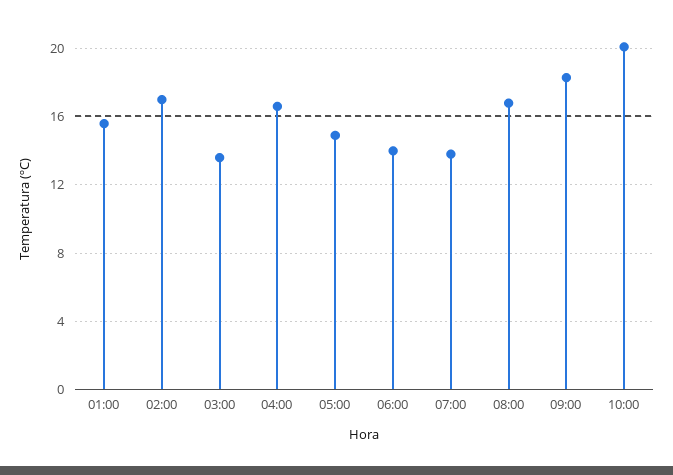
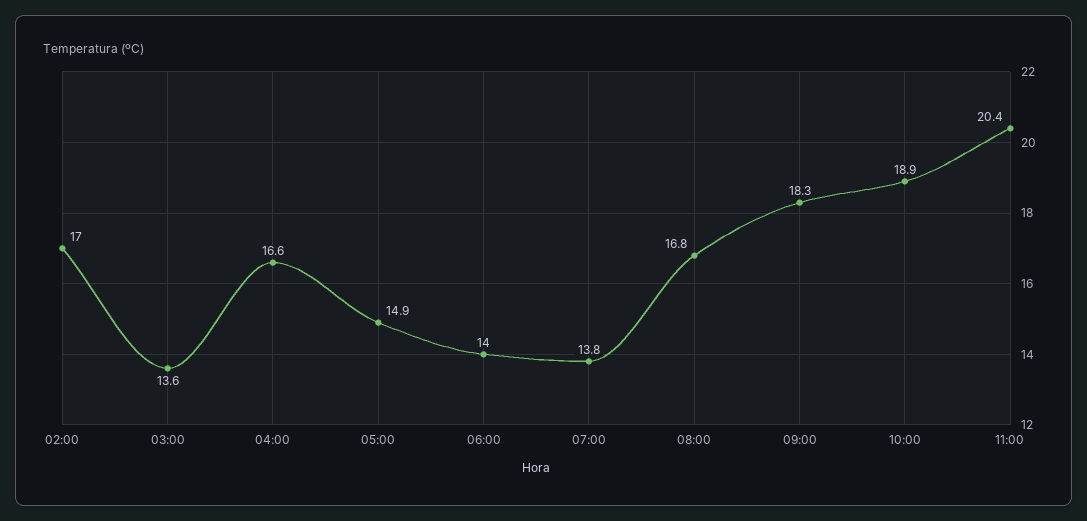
01:00: 15.5 -> none
10:00: 20 -> 18.9
11:00: none -> 20.4

